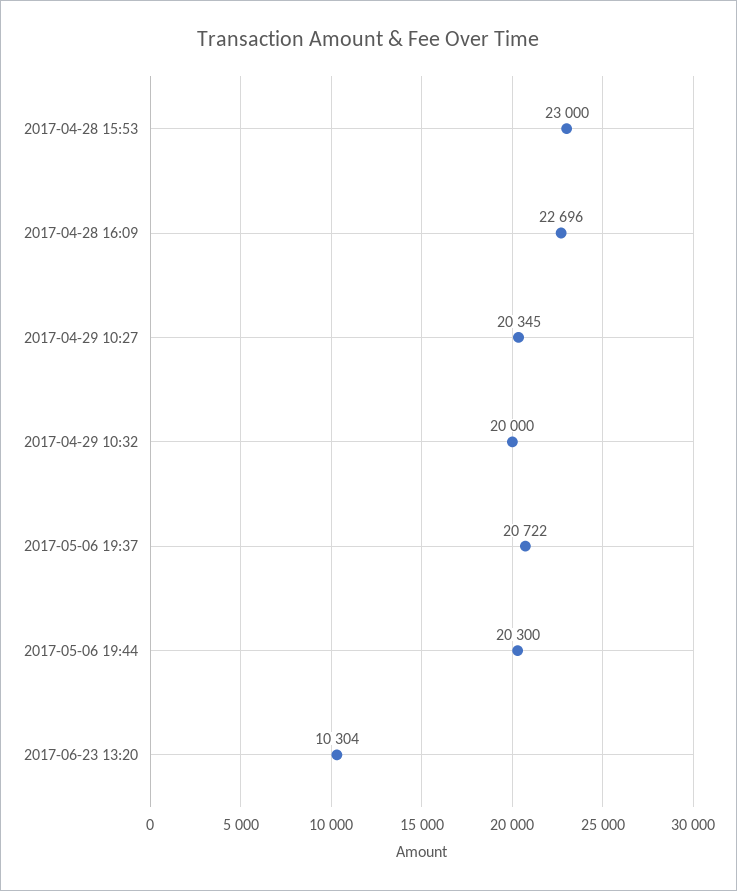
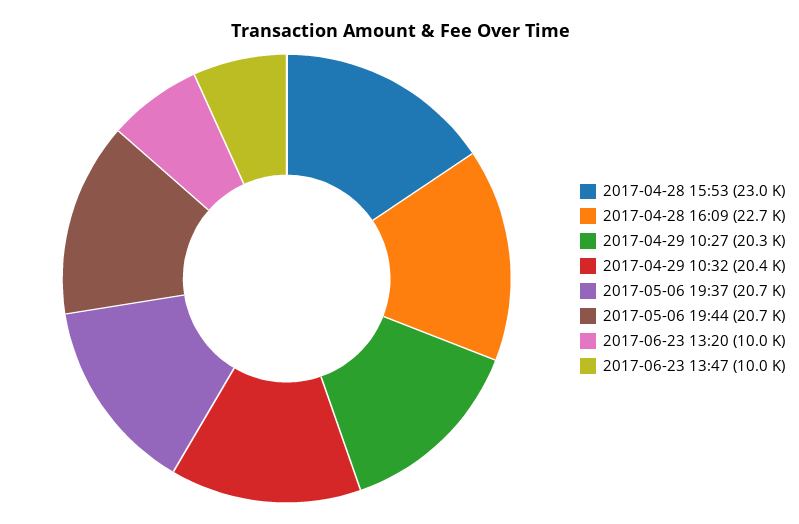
2017-04-29 10:32: 20000 -> 20400
2017-05-06 19:44: 20300 -> 20700
2017-06-23 13:20: 10304 -> 10000
2017-06-23 13:47: none -> 10000

